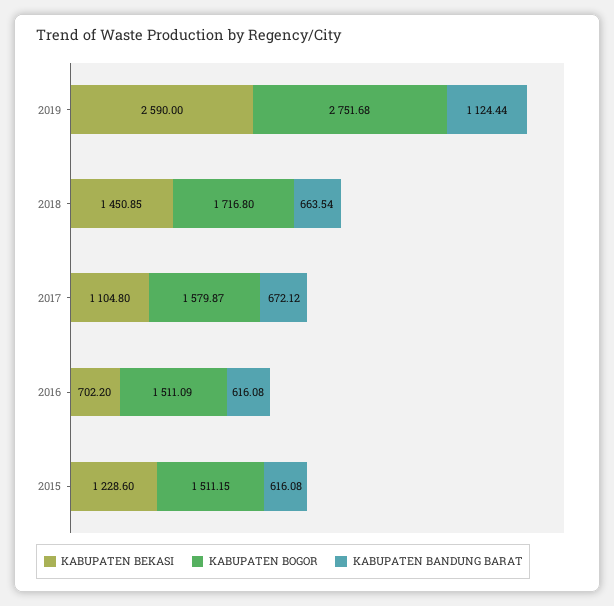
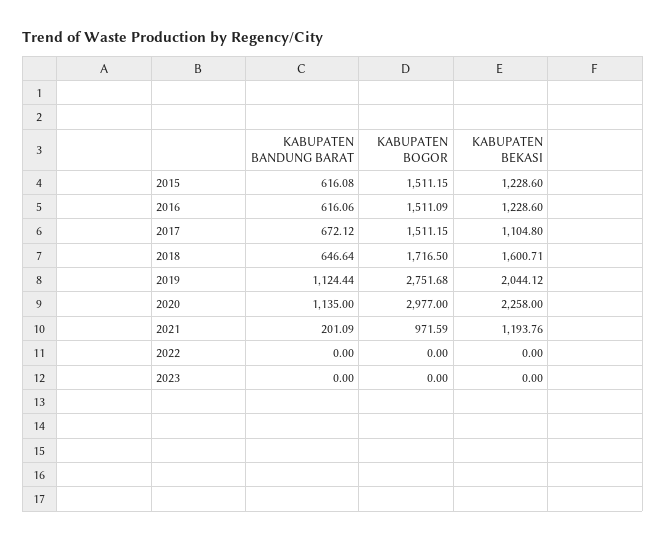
KABUPATEN BEKASI, 2019: 2590 -> 2044.12
KABUPATEN BEKASI, 2018: 1450.85 -> 1600.71
KABUPATEN BOGOR, 2018: 1716.8 -> 1716.5
KABUPATEN BANDUNG BARAT, 2018: 663.54 -> 646.64
KABUPATEN BOGOR, 2017: 1579.87 -> 1511.15
KABUPATEN BEKASI, 2016: 702.2 -> 1228.6
KABUPATEN BANDUNG BARAT, 2016: 616.08 -> 616.06
KABUPATEN BANDUNG BARAT, 2020: none -> 1135
KABUPATEN BOGOR, 2020: none -> 2977
KABUPATEN BEKASI, 2020: none -> 2258
KABUPATEN BANDUNG BARAT, 2021: none -> 201.09
KABUPATEN BOGOR, 2021: none -> 971.59
KABUPATEN BEKASI, 2021: none -> 1193.76
KABUPATEN BANDUNG BARAT, 2022: none -> 0
KABUPATEN BOGOR, 2022: none -> 0
KABUPATEN BEKASI, 2022: none -> 0
KABUPATEN BANDUNG BARAT, 2023: none -> 0
KABUPATEN BOGOR, 2023: none -> 0
KABUPATEN BEKASI, 2023: none -> 0

